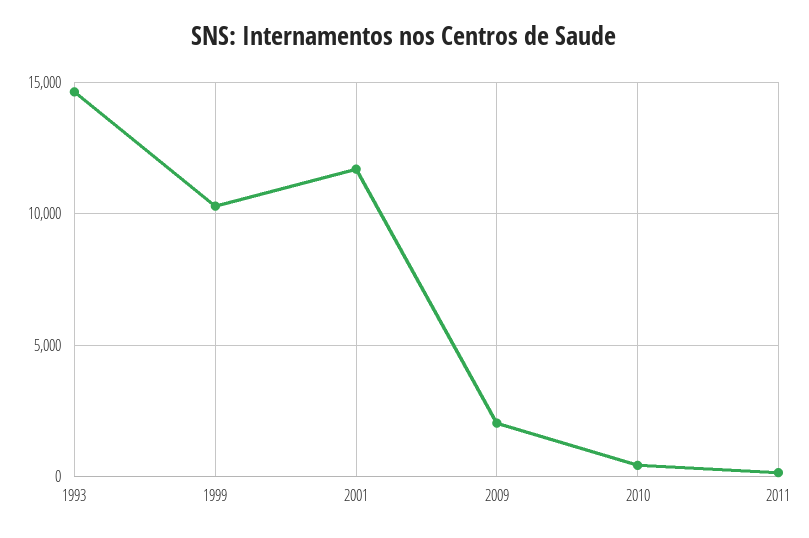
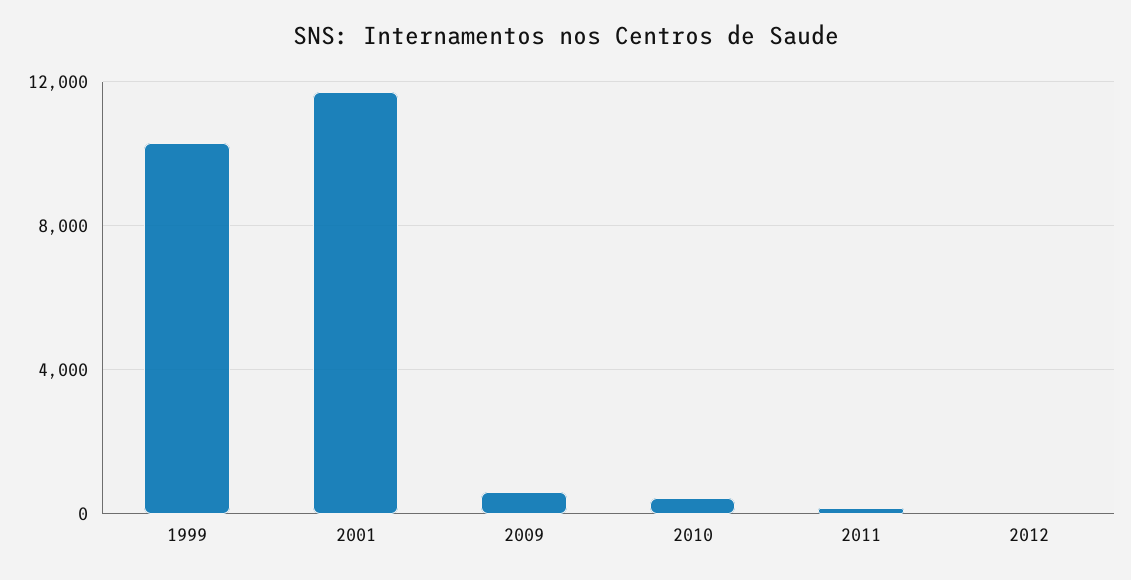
1993: 14500 -> none
2009: 2000 -> 500
2012: none -> 0

